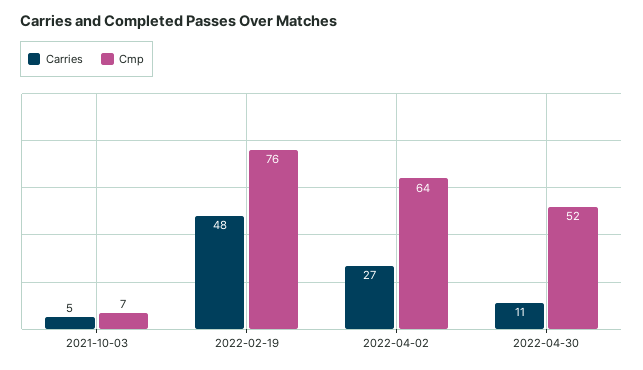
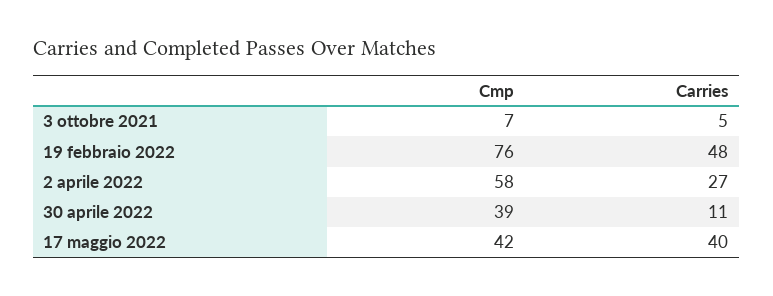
Cmp, 2022-04-02: 64 -> 58
Cmp, 2022-04-30: 52 -> 39
Cmp, 17 maggio 2022: none -> 42
Carries, 17 maggio 2022: none -> 40

